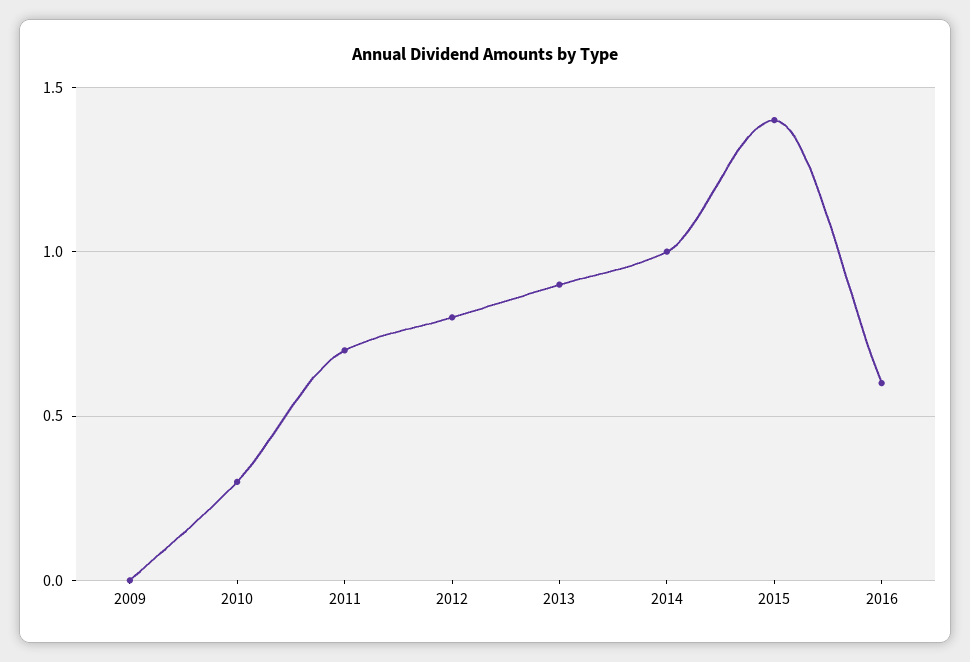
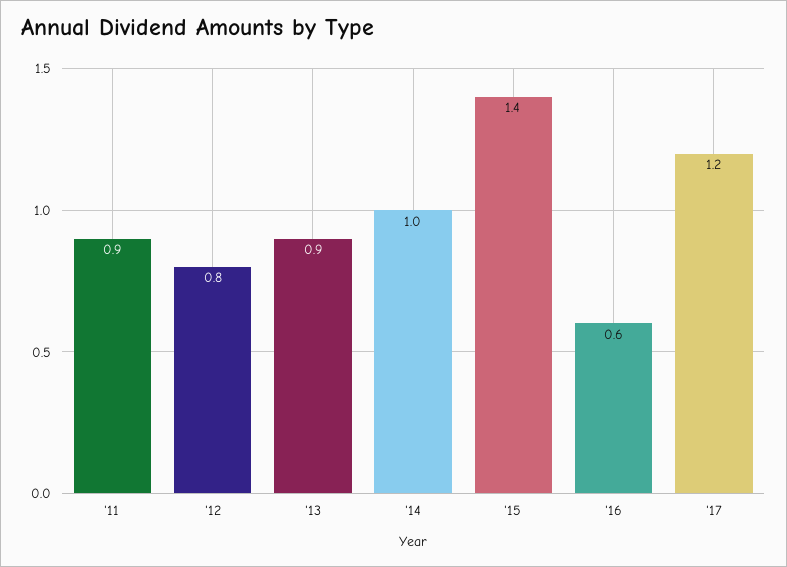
2009: 0 -> none
2010: 0.3 -> none
2011: 0.7 -> 0.9
'17: none -> 1.2

